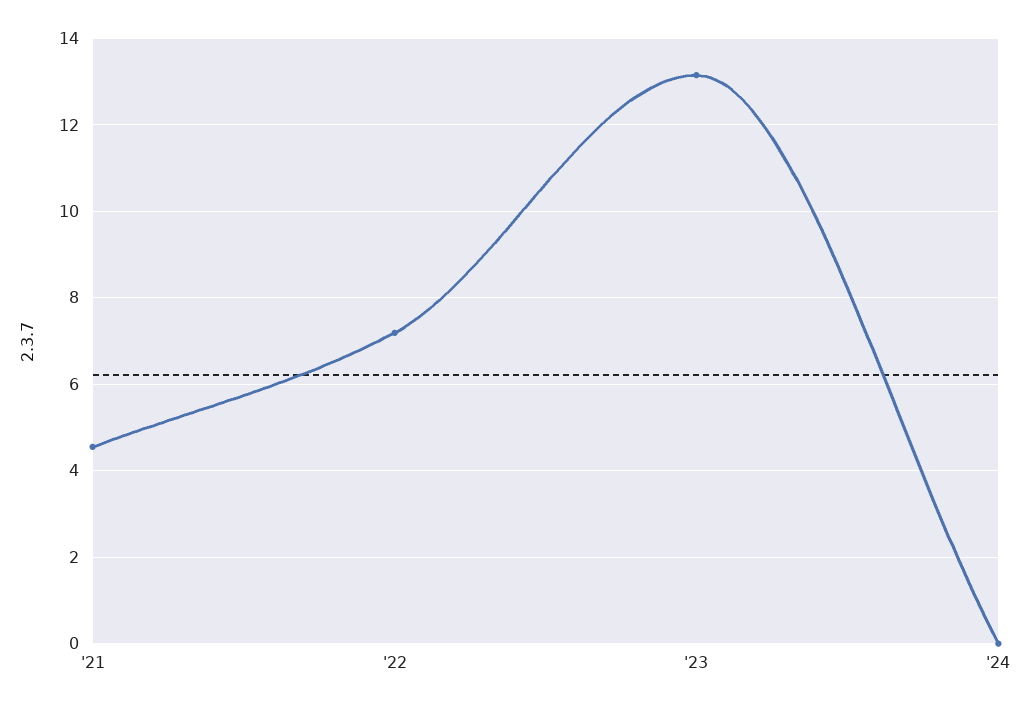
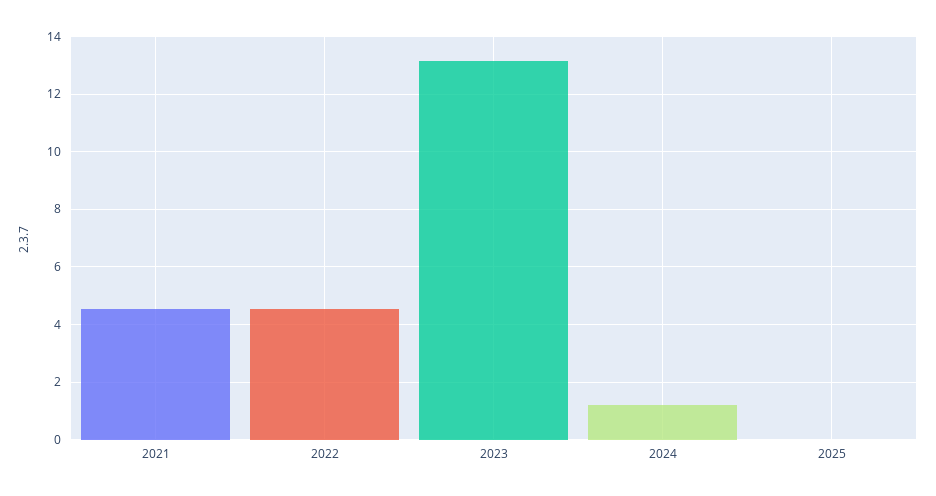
'22: 7.2 -> 4.5
'24: 0 -> 1.25
2025: none -> 0

